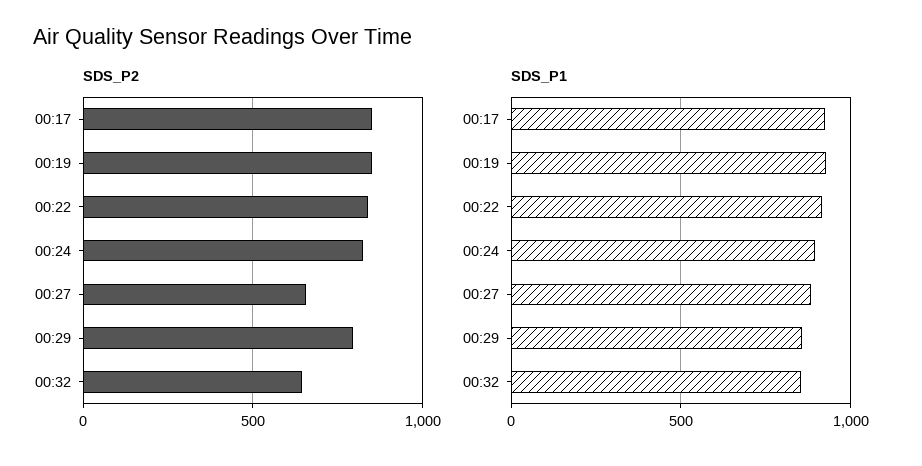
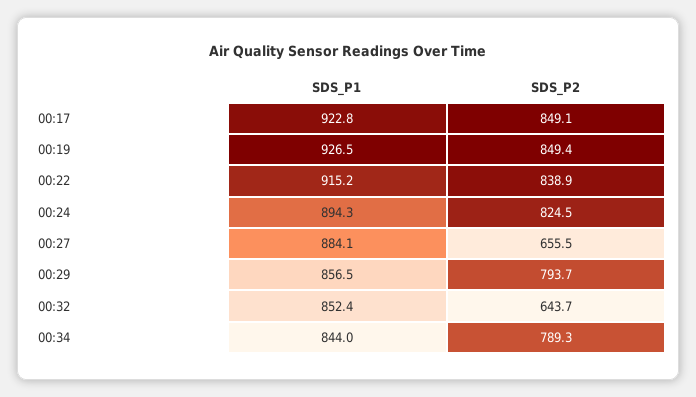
SDS_P1, 00:34: none -> 844
SDS_P2, 00:34: none -> 789.3

